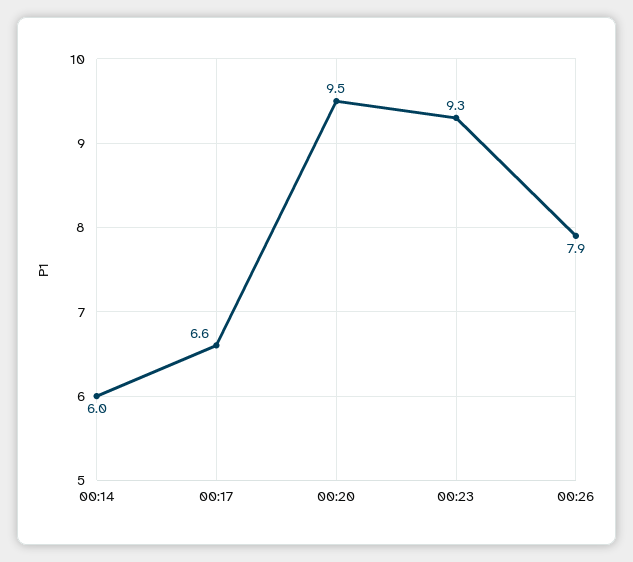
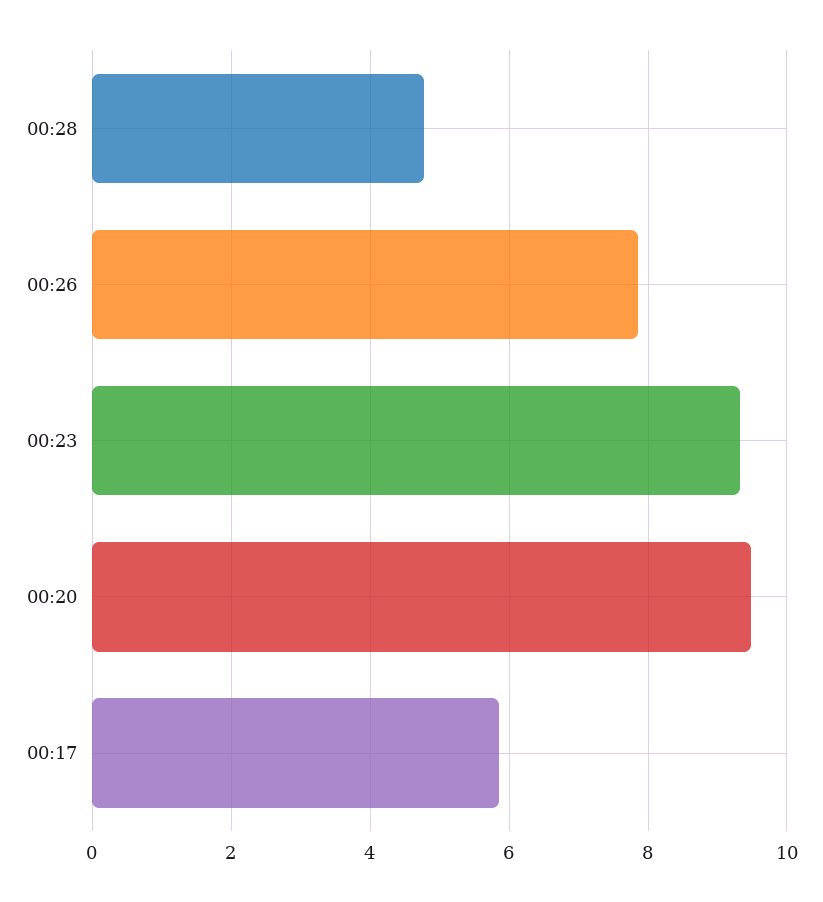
00:14: 6 -> none
00:17: 6.6 -> 5.8
00:28: none -> 4.8

